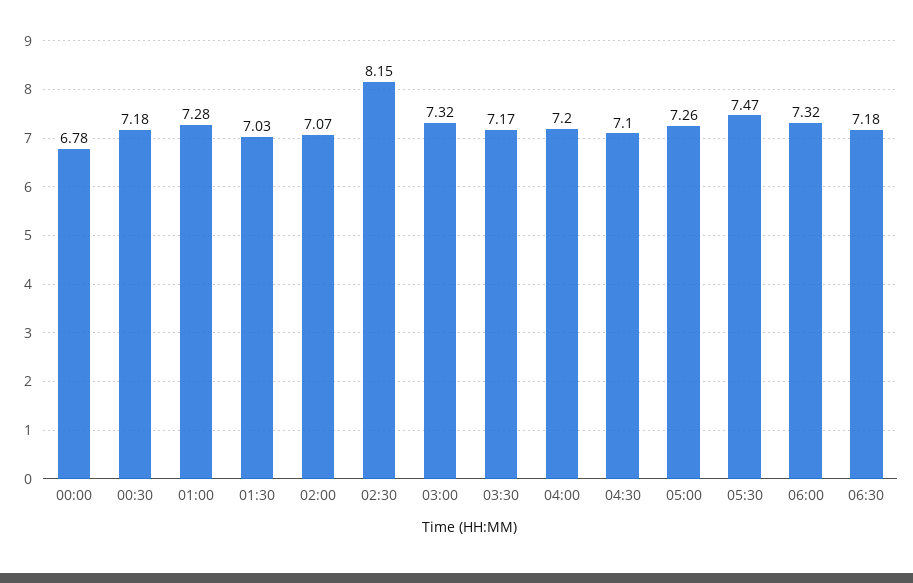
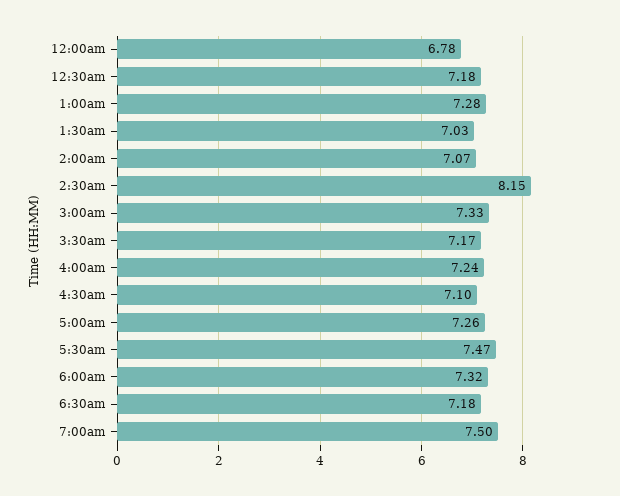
03:00: 7.32 -> 7.33
04:00: 7.2 -> 7.24
7:00am: none -> 7.5

